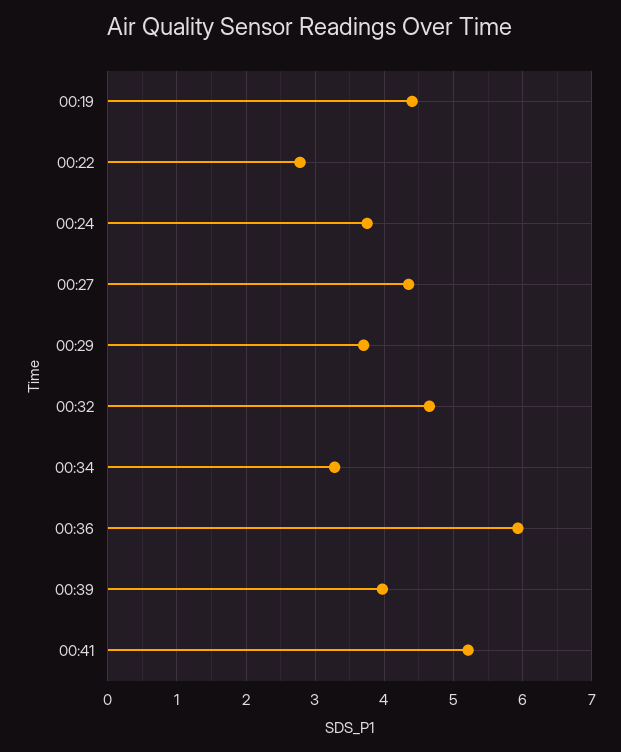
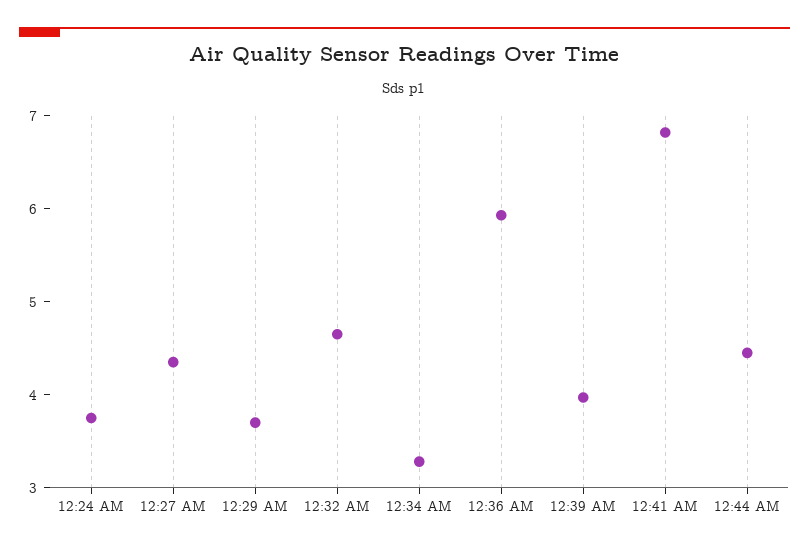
00:19: 4.4 -> none
00:22: 2.8 -> none
00:41: 5.2 -> 6.8
12:44 AM: none -> 4.4

